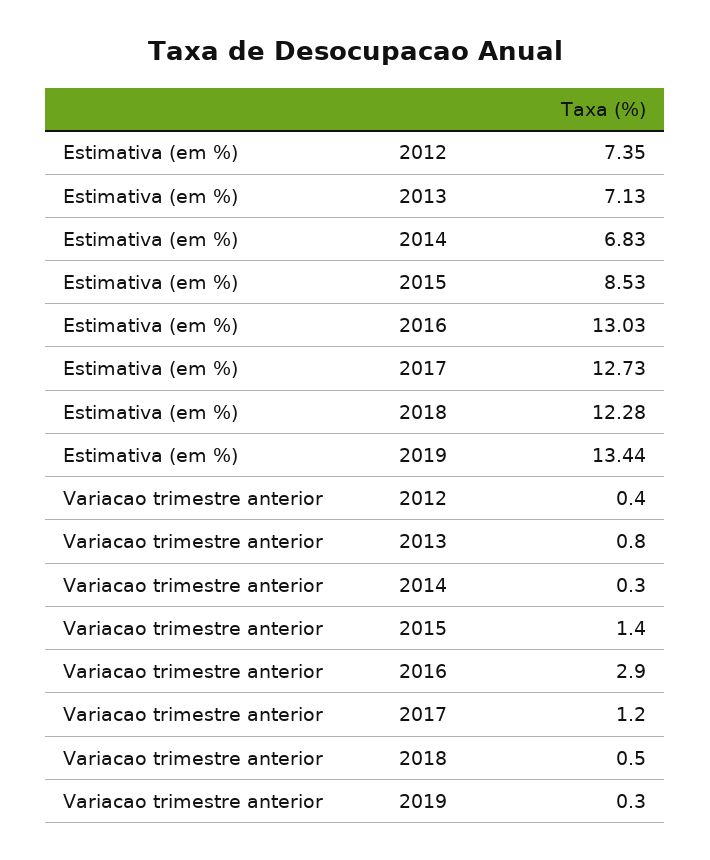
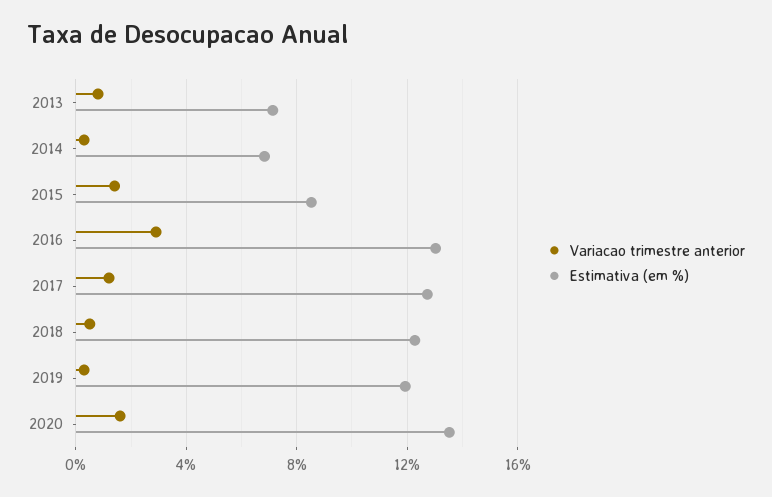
Estimativa (em %), 2012: 7.35 -> none
Estimativa (em %), 2019: 13.44 -> 12
Variacao trimestre anterior, 2012: 0.4 -> none
Variacao trimestre anterior, 2020: none -> 1.5
Estimativa (em %), 2020: none -> 13.5

